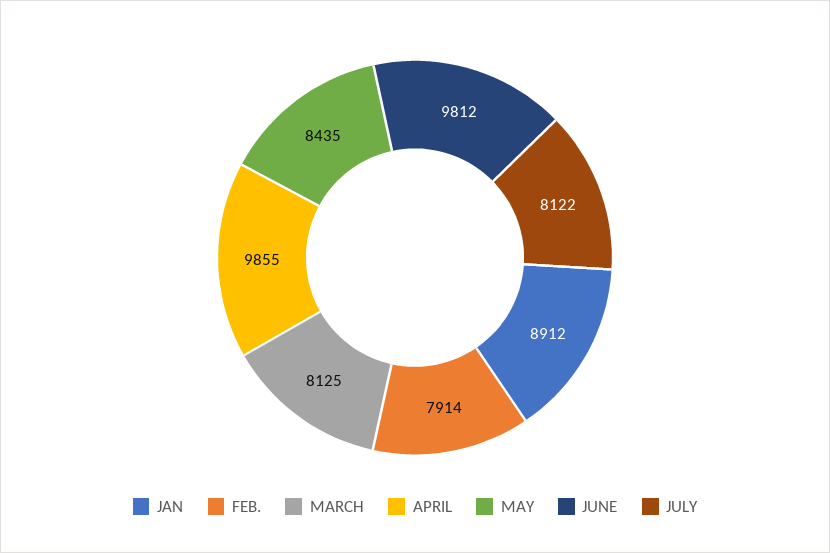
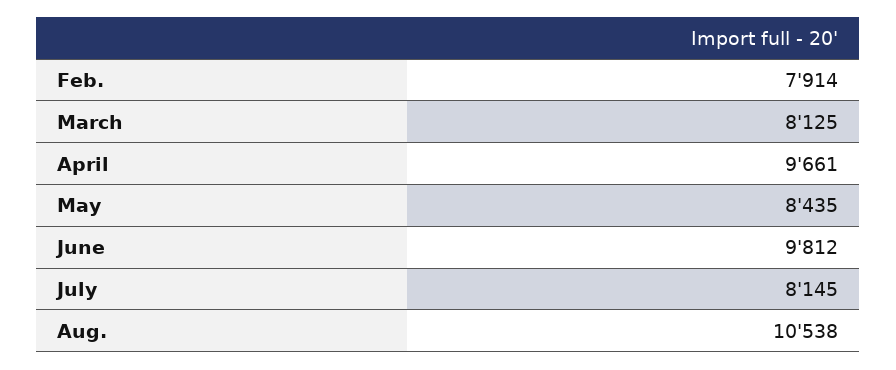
JAN: 8912 -> none
APRIL: 9855 -> 9661
JULY: 8122 -> 8145
Aug.: none -> 10538

